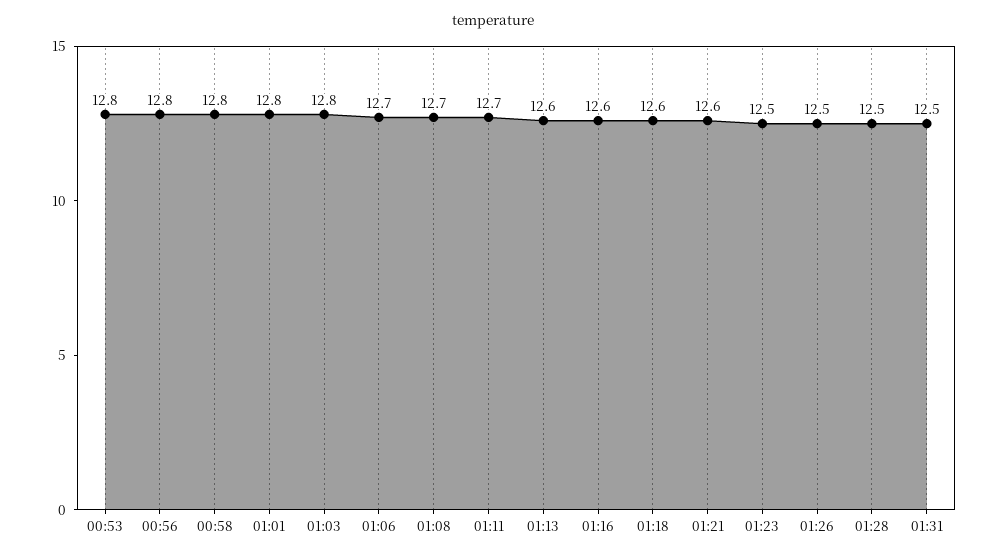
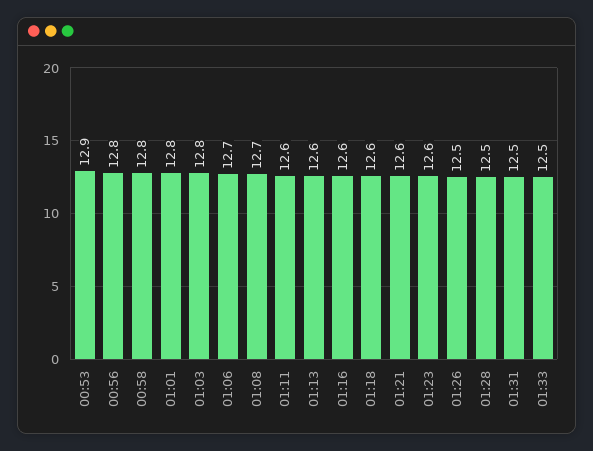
00:53: 12.8 -> 12.9
01:11: 12.7 -> 12.6
01:23: 12.5 -> 12.6
01:33: none -> 12.5

